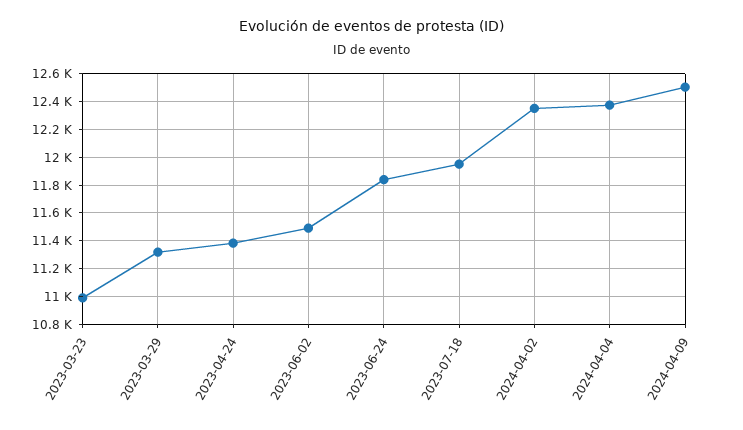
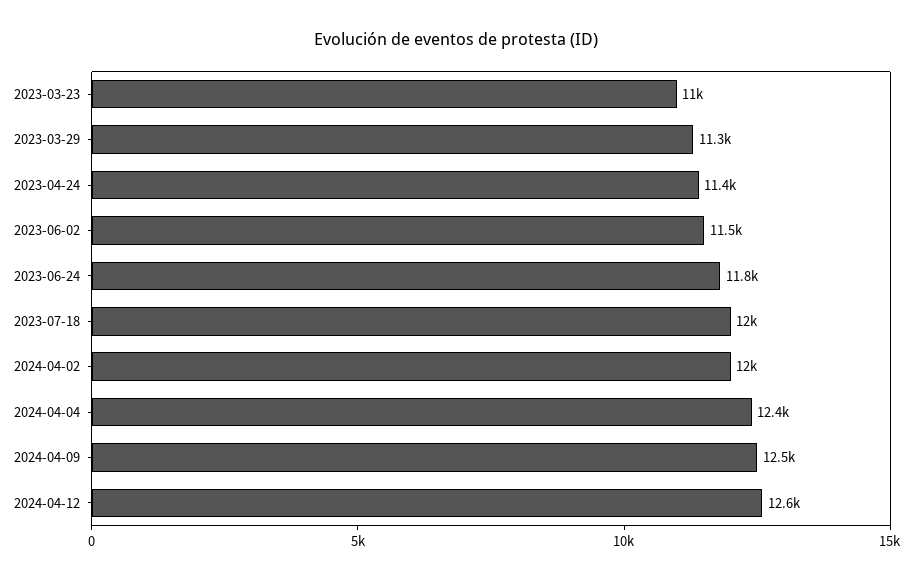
2024-04-02: 12350 -> 12000
2024-04-12: none -> 12600

